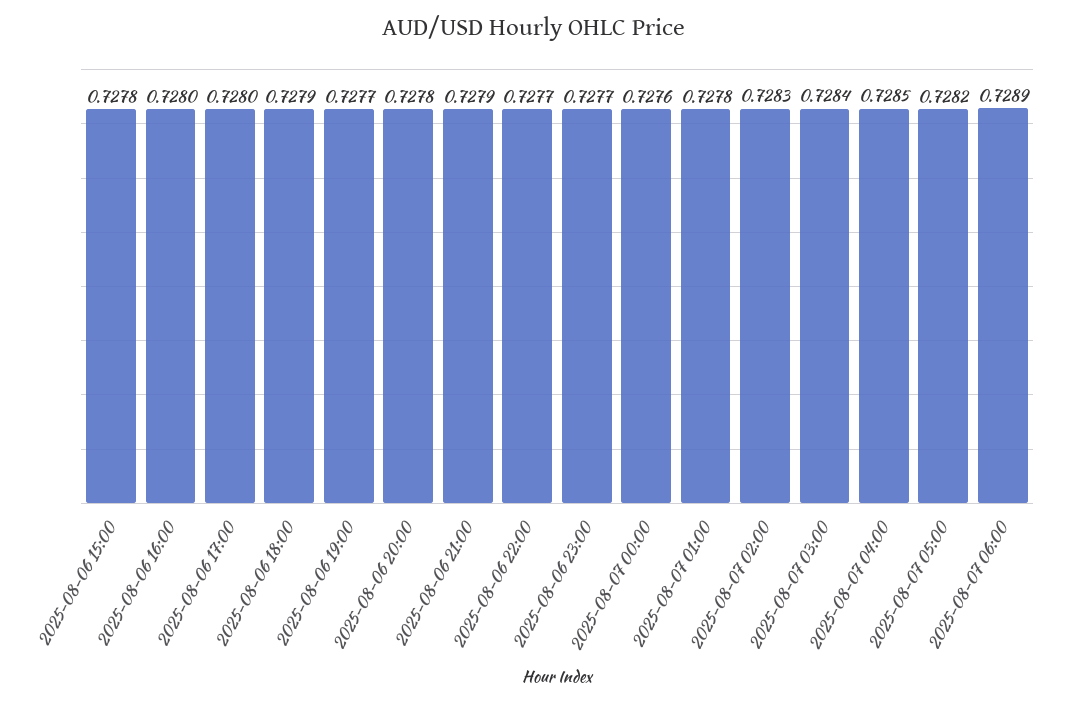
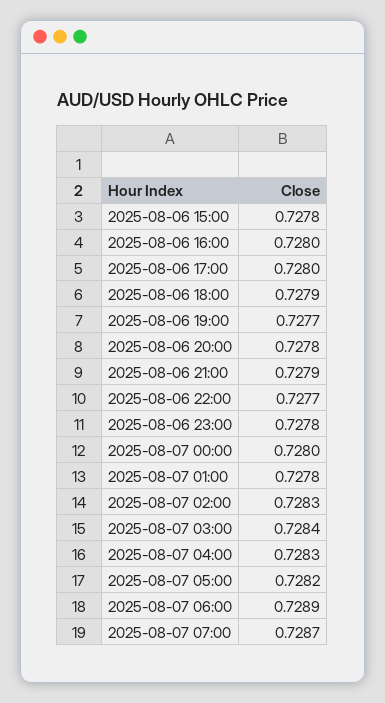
2025-08-06 23:00: 0.7277 -> 0.7278
2025-08-07 00:00: 0.7276 -> 0.728
2025-08-07 04:00: 0.7285 -> 0.7283
2025-08-07 07:00: none -> 0.7287

